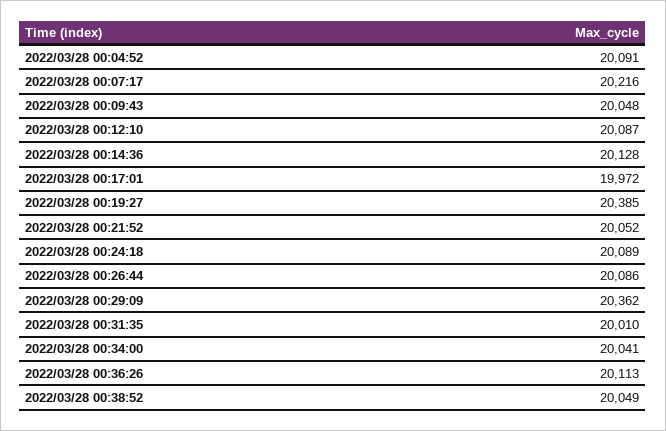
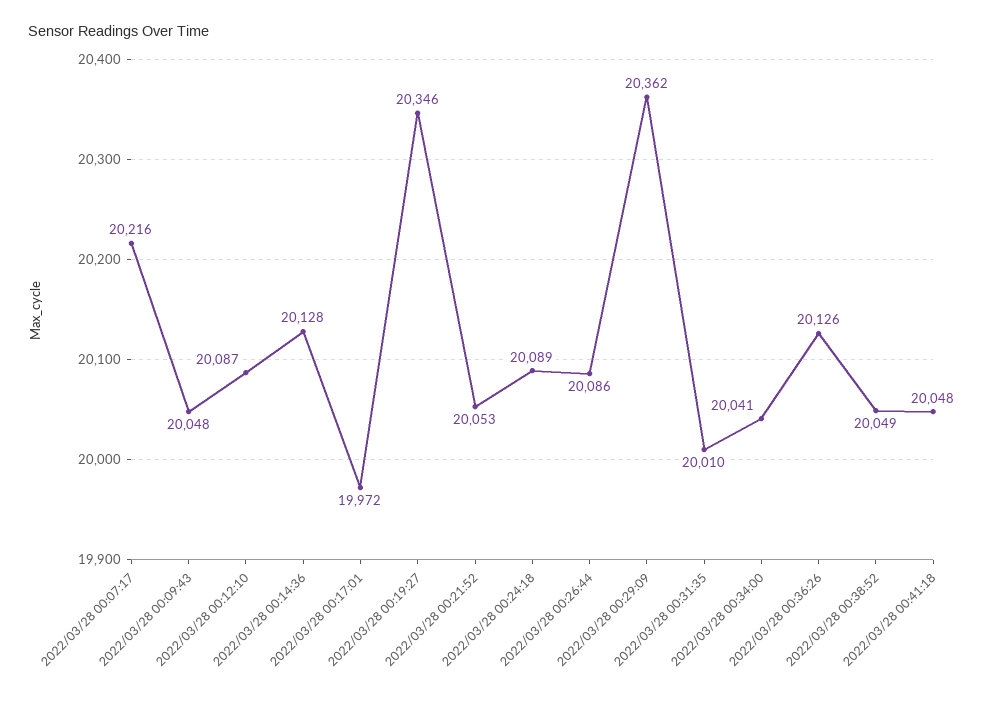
2022/03/28 00:04:52: 20091 -> none
2022/03/28 00:19:27: 20385 -> 20346
2022/03/28 00:21:52: 20052 -> 20053
2022/03/28 00:36:26: 20113 -> 20126
2022/03/28 00:41:18: none -> 20048

